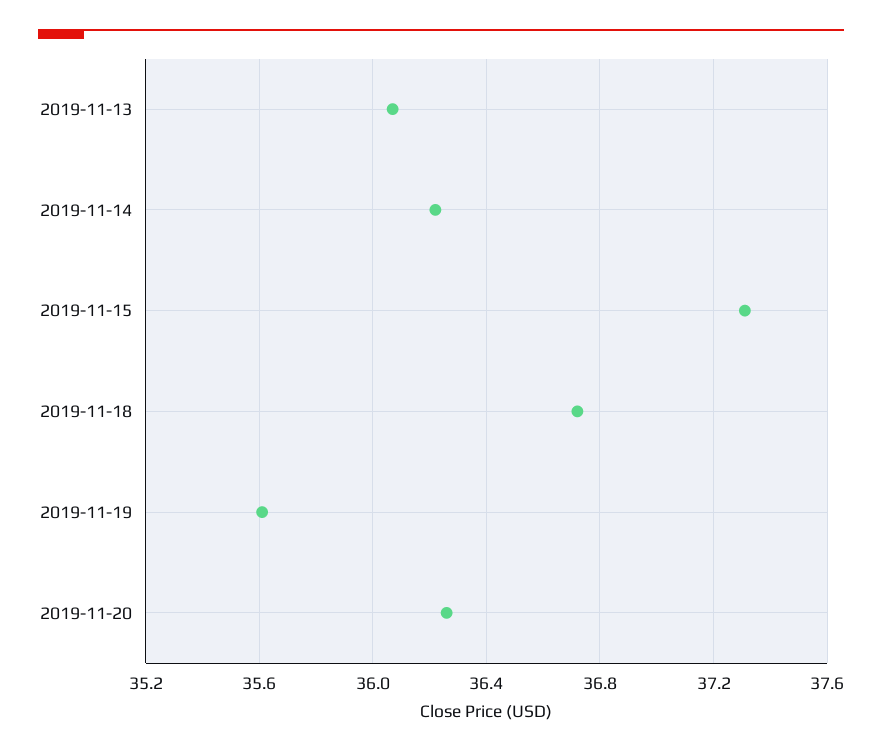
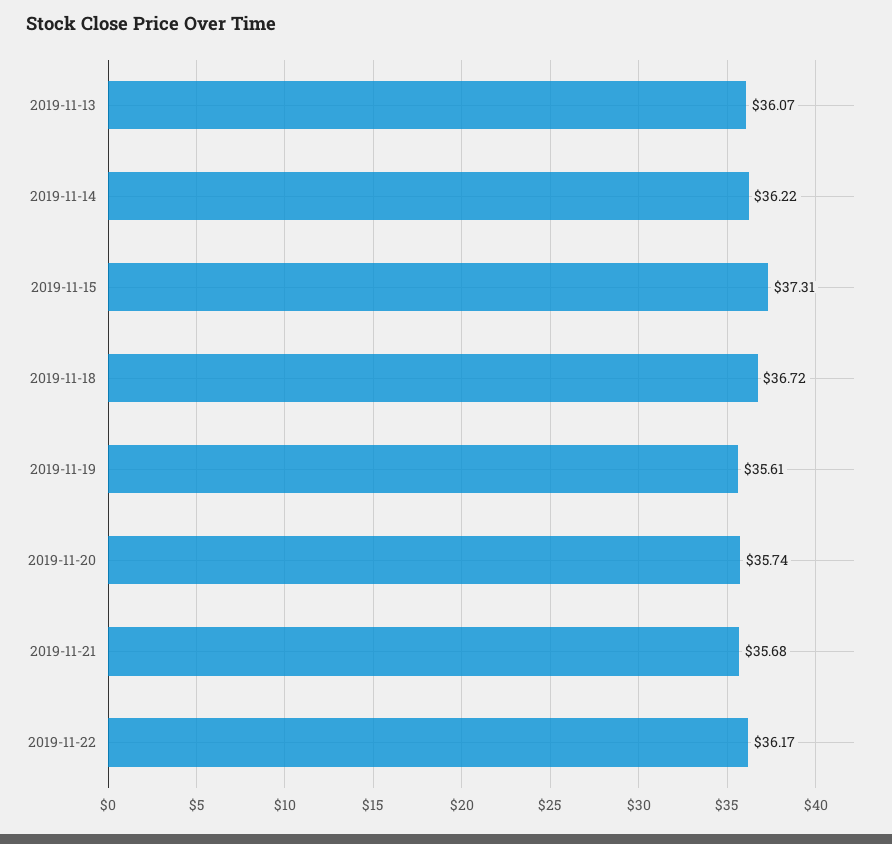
2019-11-20: 36.25 -> 35.74
2019-11-21: none -> 35.68
2019-11-22: none -> 36.17

